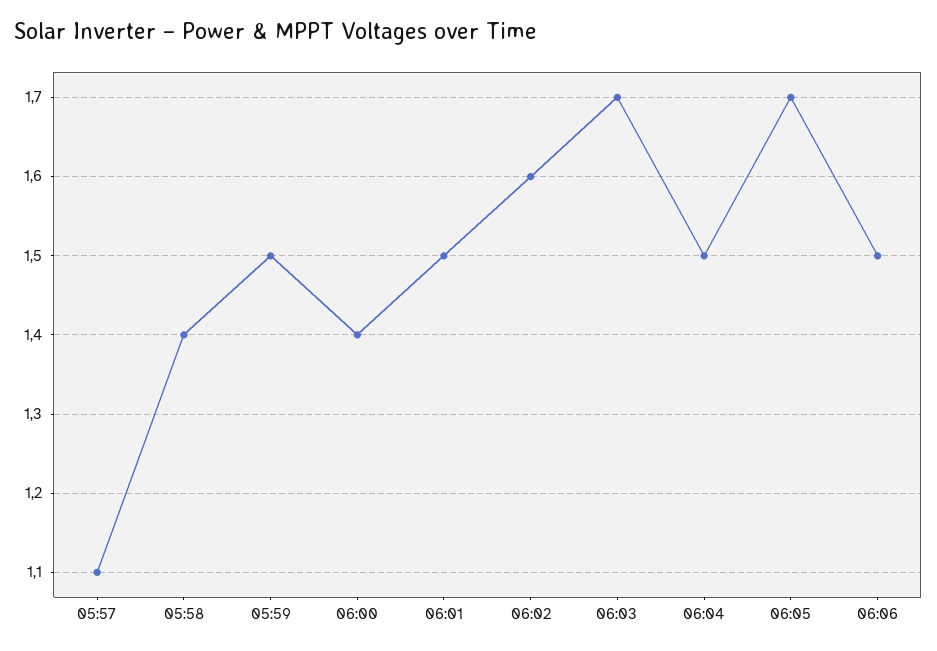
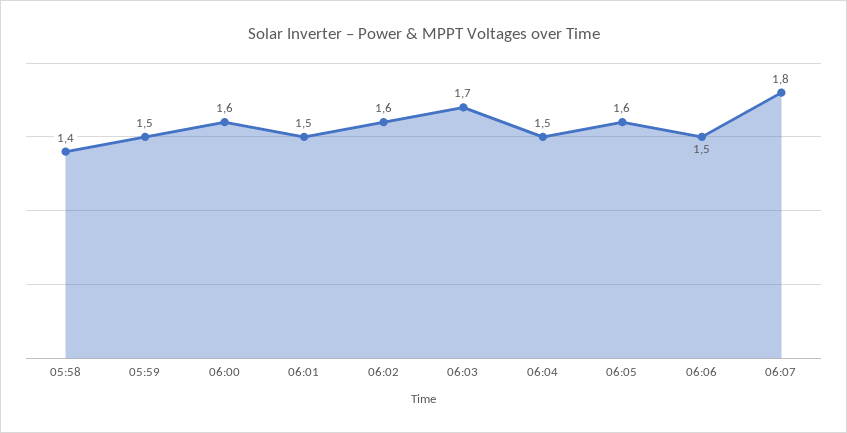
05:57: 1.1 -> none
06:00: 1.4 -> 1.6
06:05: 1.7 -> 1.6
06:07: none -> 1.8

